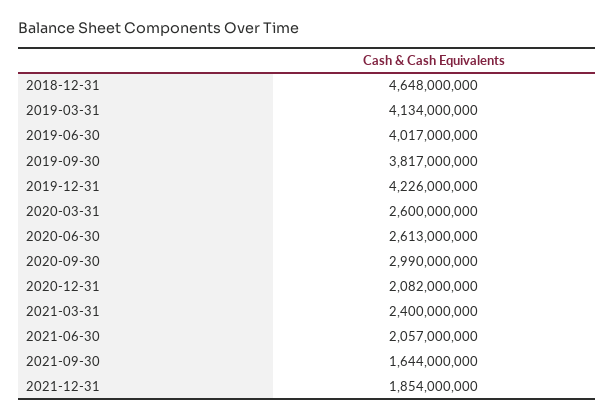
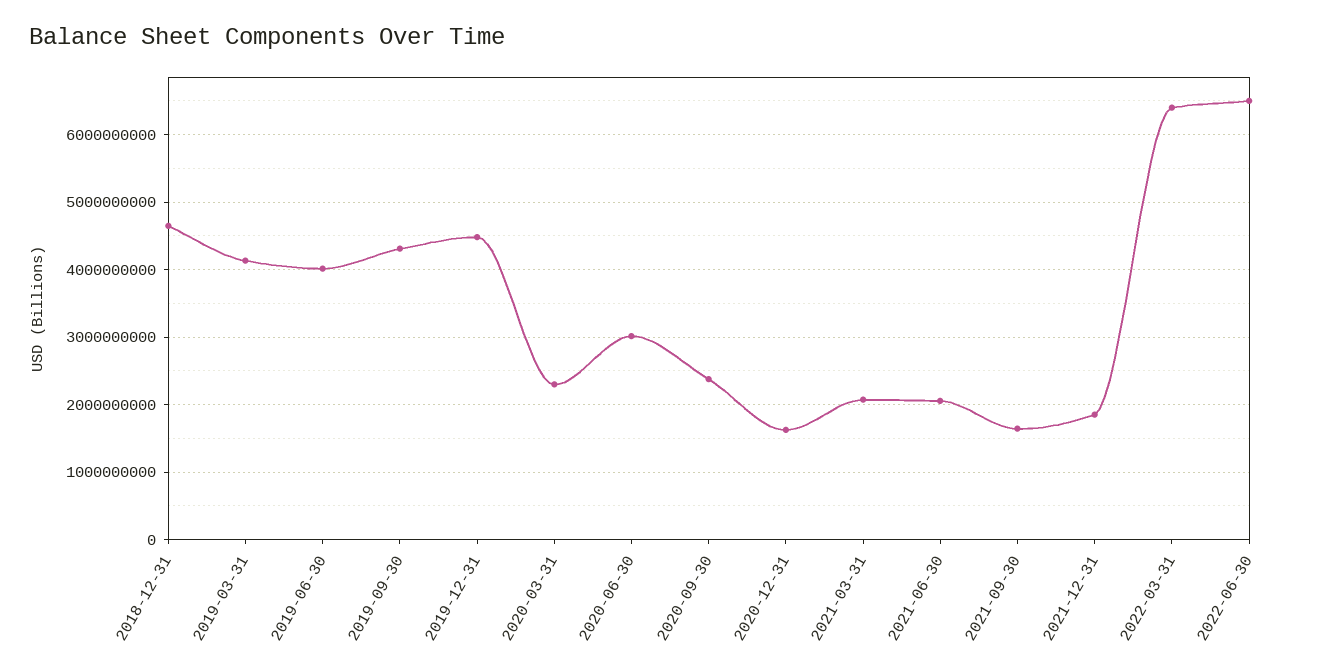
2019-09-30: 3817000000 -> 4300000000
2019-12-31: 4226000000 -> 4500000000
2020-03-31: 2600000000 -> 2300000000
2020-06-30: 2613000000 -> 3000000000
2020-09-30: 2990000000 -> 2400000000
2020-12-31: 2082000000 -> 1600000000
2021-03-31: 2400000000 -> 2100000000
2022-03-31: none -> 6400000000
2022-06-30: none -> 6500000000

